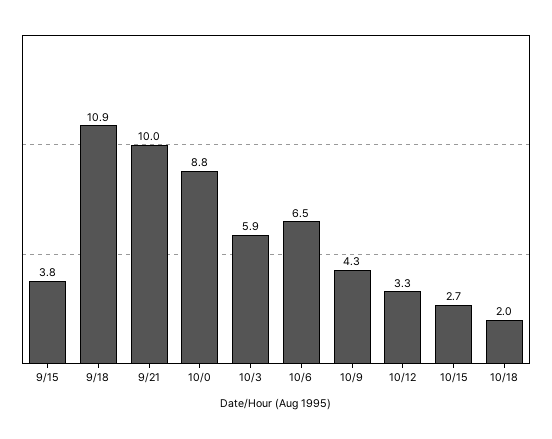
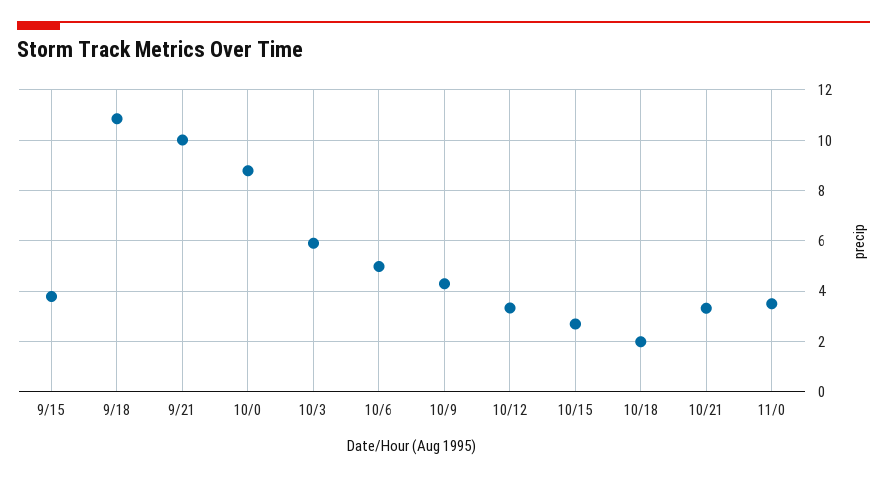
10/6: 6.5 -> 5
10/21: none -> 3.25
11/0: none -> 3.5

